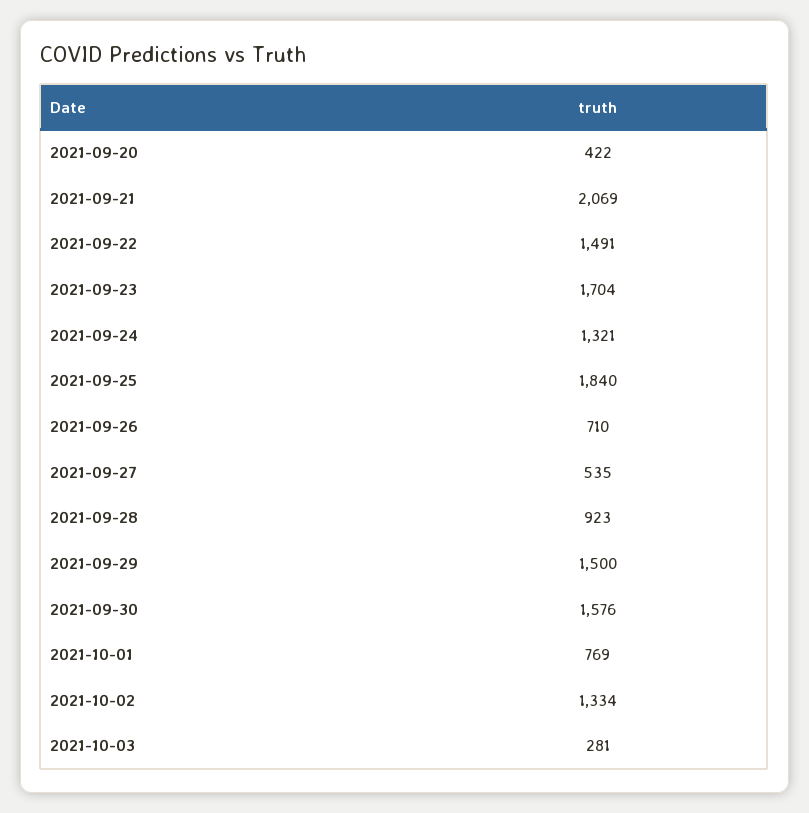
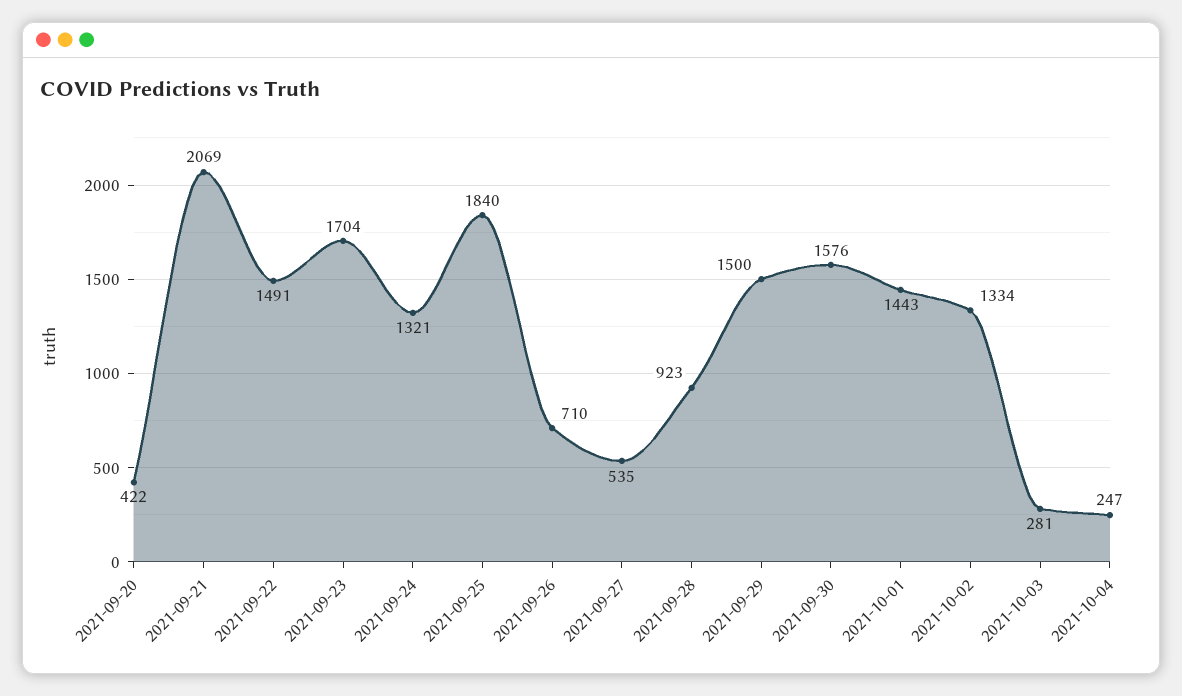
2021-10-01: 769 -> 1443
2021-10-04: none -> 247

